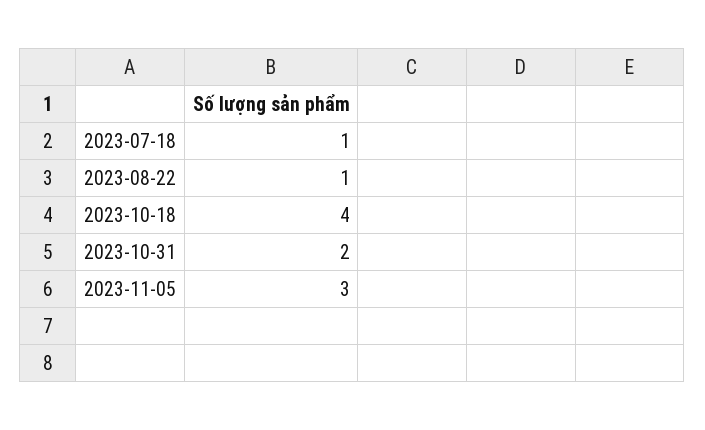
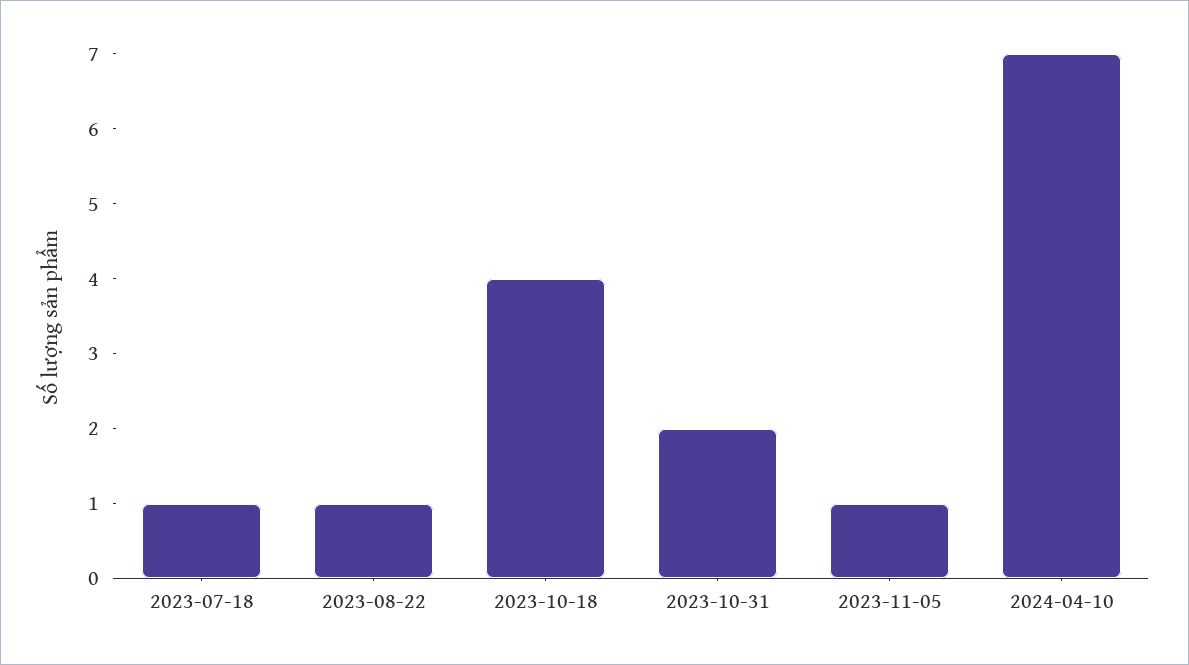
2023-11-05: 3 -> 1
2024-04-10: none -> 7

